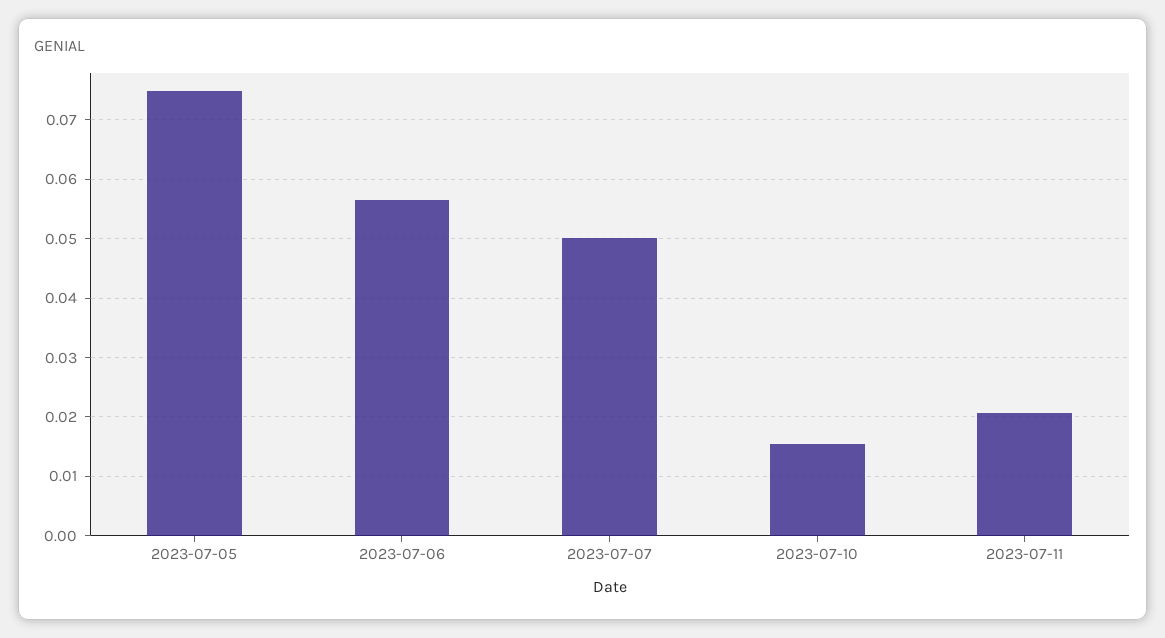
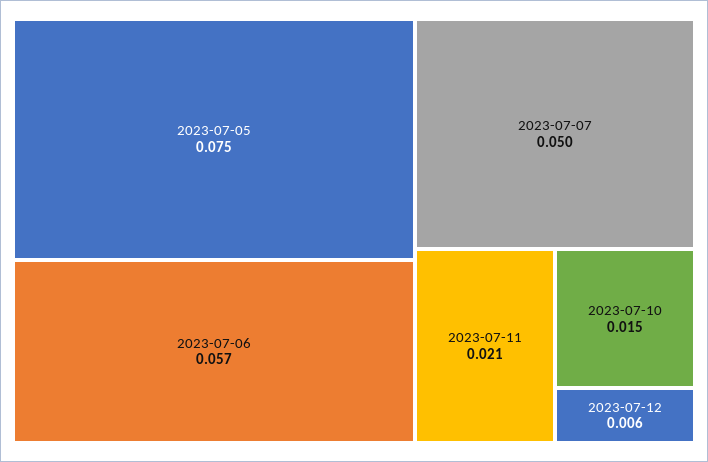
2023-07-12: none -> 0.006

